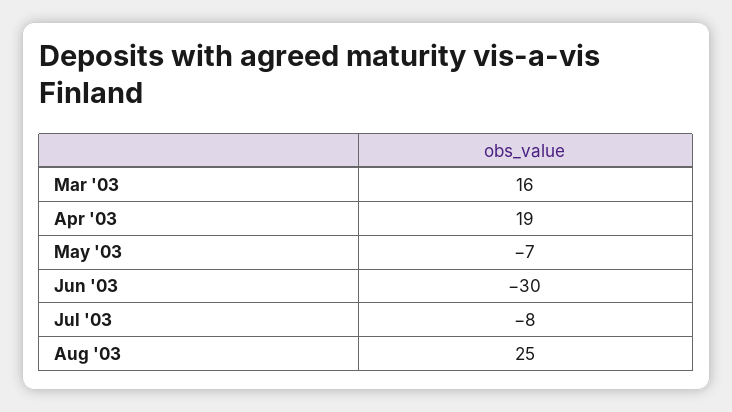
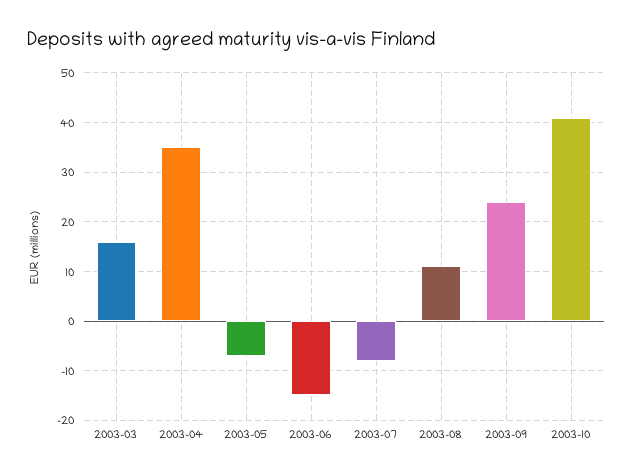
Apr '03: 19 -> 35
Jun '03: -30 -> -15
Aug '03: 25 -> 10
2003-09: none -> 25
2003-10: none -> 40

